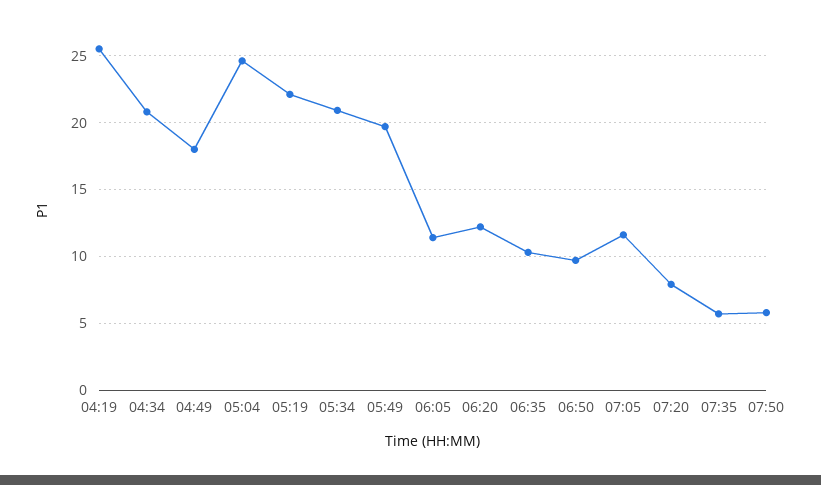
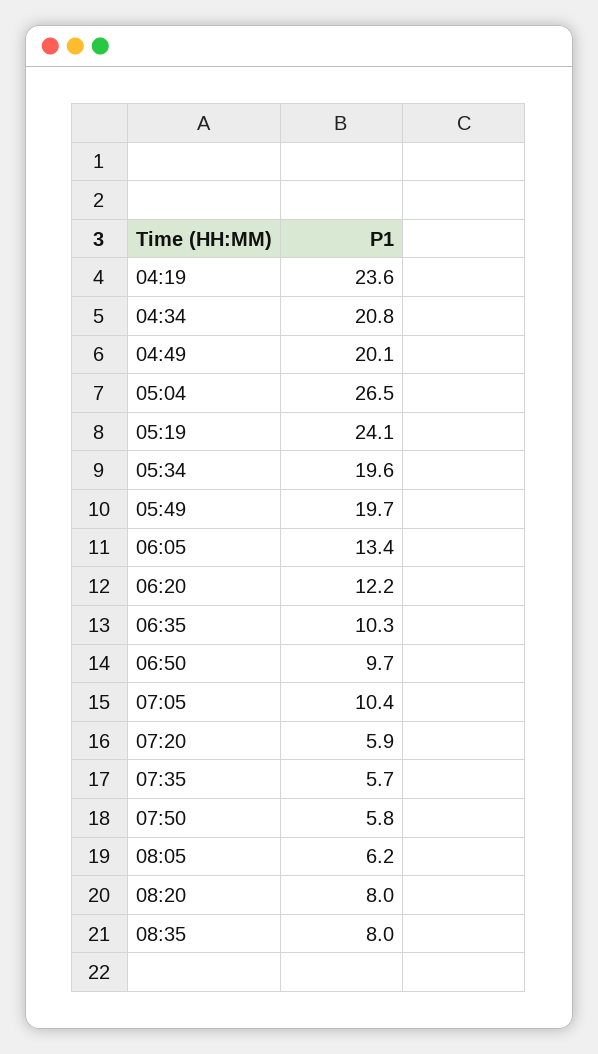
04:19: 25.5 -> 23.6
04:49: 18 -> 20.1
05:04: 24.5 -> 26.5
05:19: 22 -> 24.1
05:34: 21 -> 19.6
06:05: 11.5 -> 13.4
07:05: 11.5 -> 10.4
07:20: 8 -> 5.9
08:05: none -> 6.2
08:20: none -> 8
08:35: none -> 8

